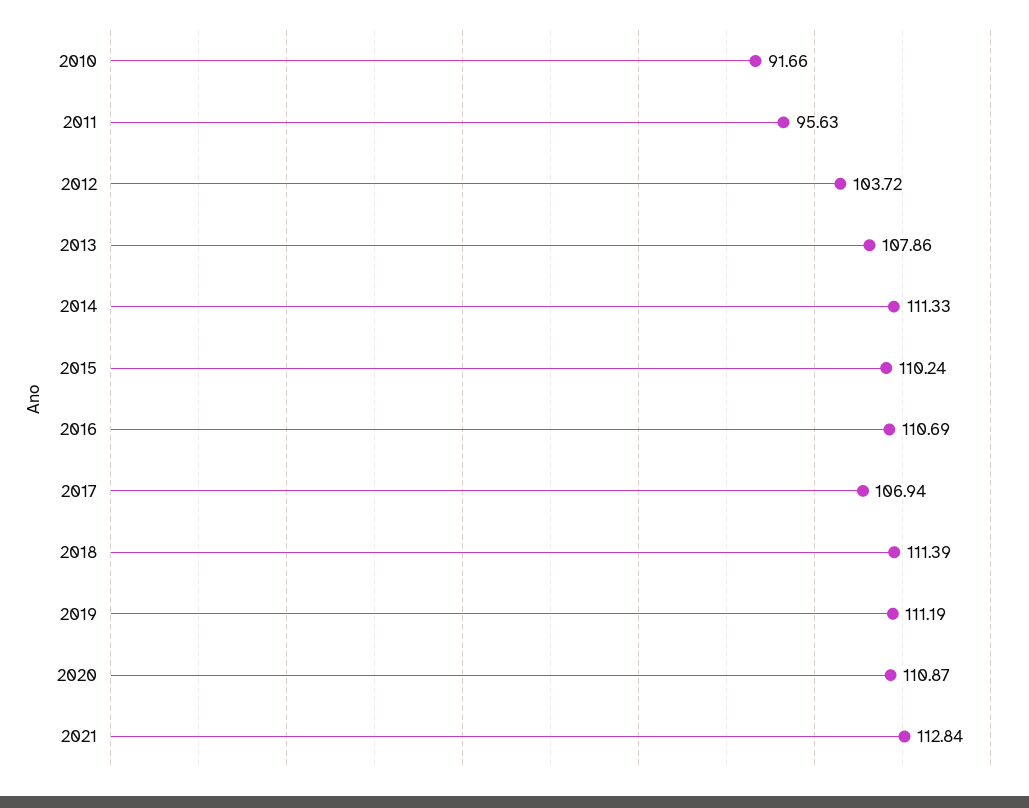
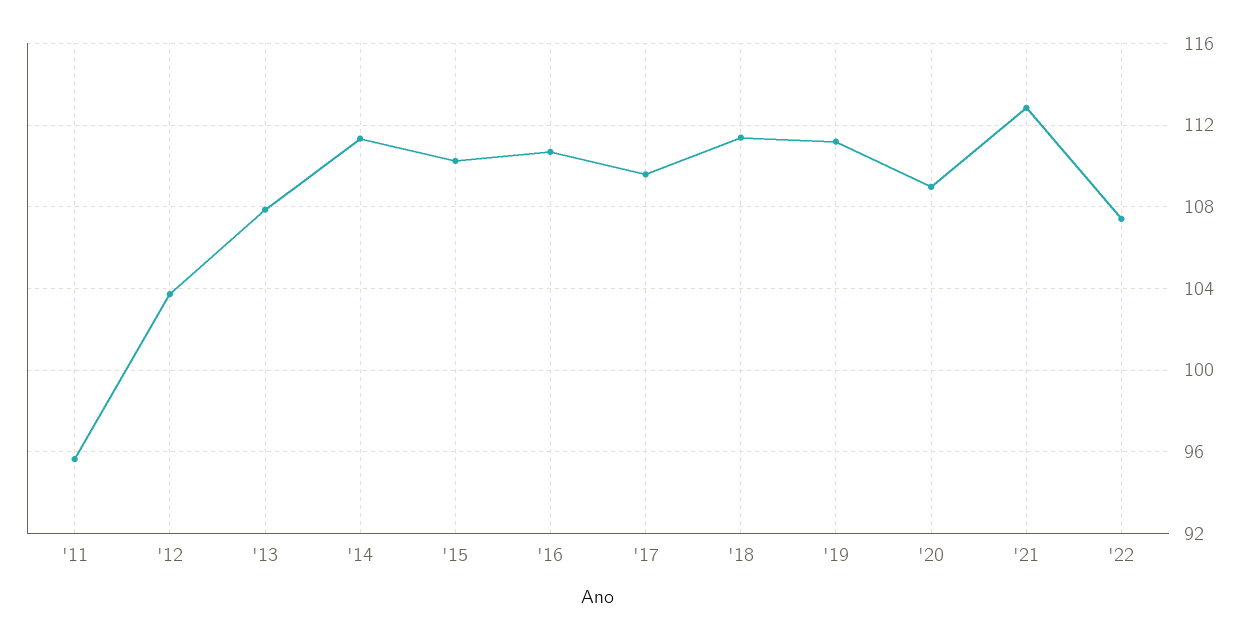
2010: 91.66 -> none
2017: 106.94 -> 109.5
2020: 110.87 -> 109
'22: none -> 107.5

